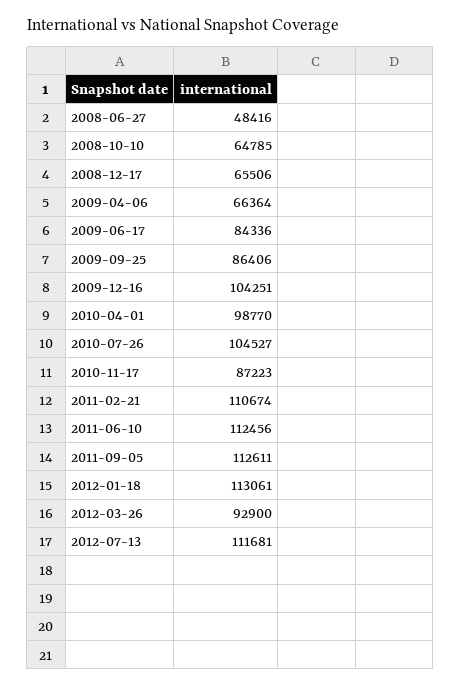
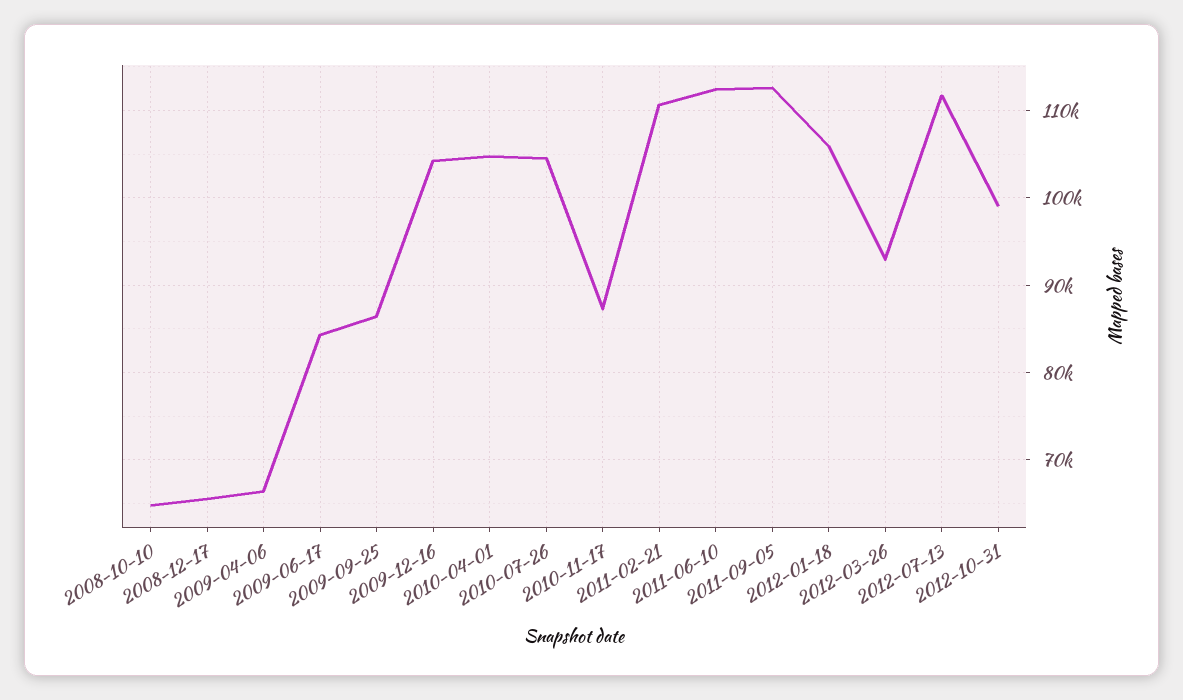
2008-06-27: 48416 -> none
2010-04-01: 98770 -> 105000
2012-01-18: 113061 -> 106000
2012-10-31: none -> 99000

